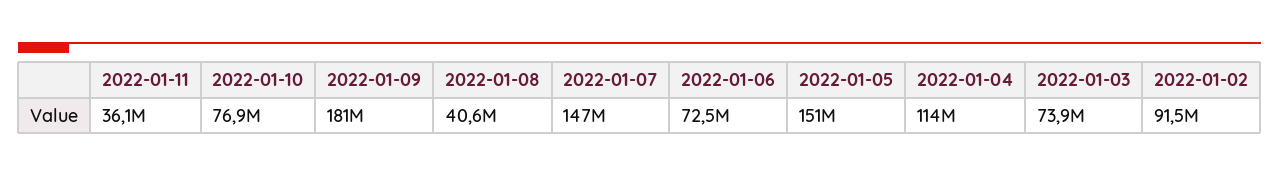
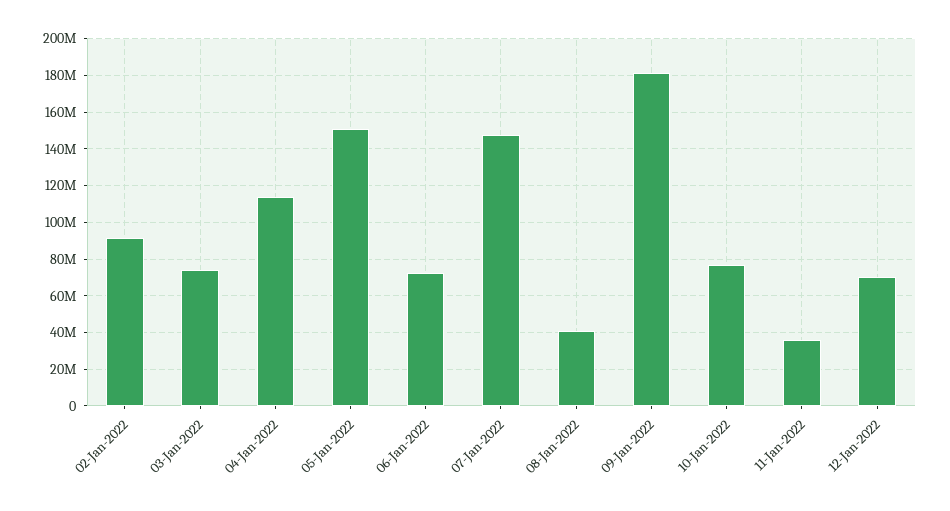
12-Jan-2022: none -> 70000000

